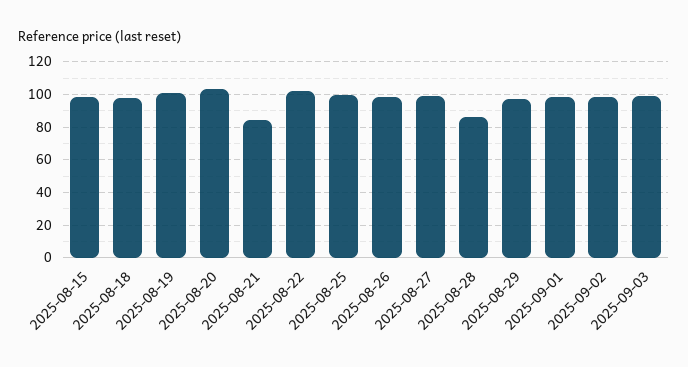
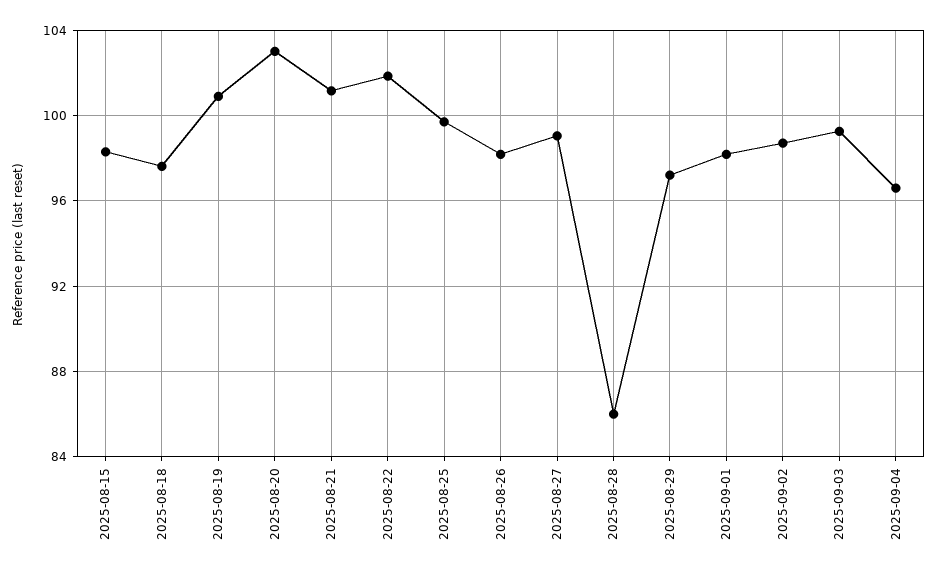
2025-08-21: 85 -> 101
2025-09-04: none -> 96.5

